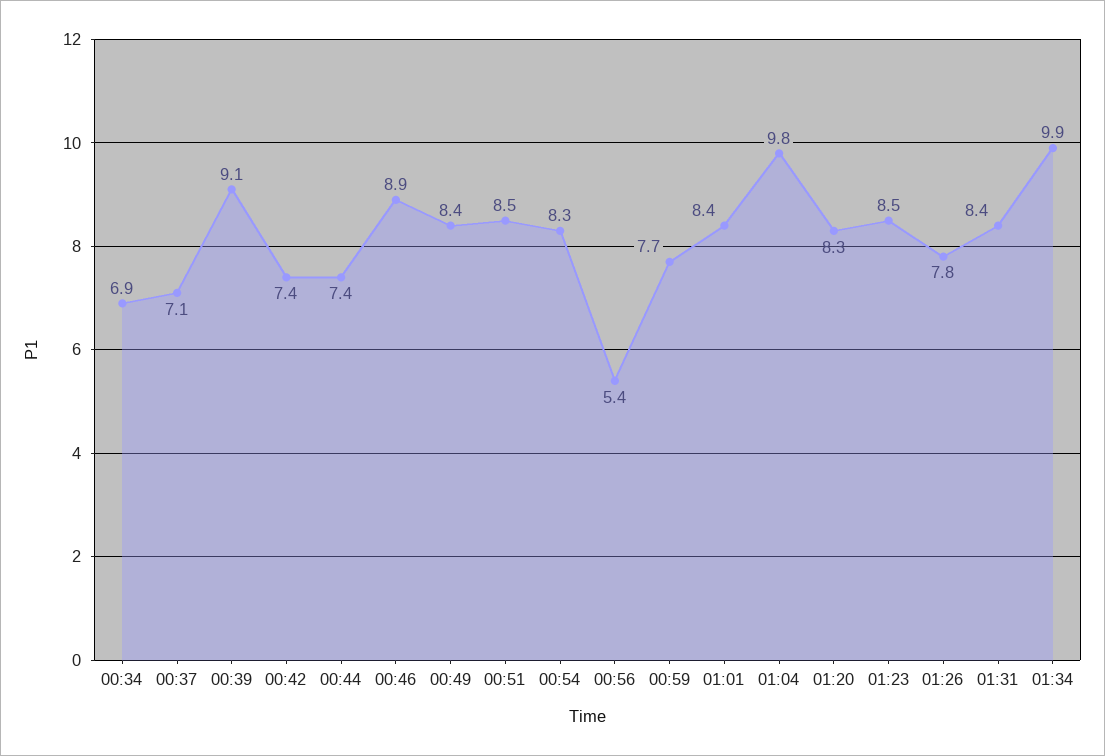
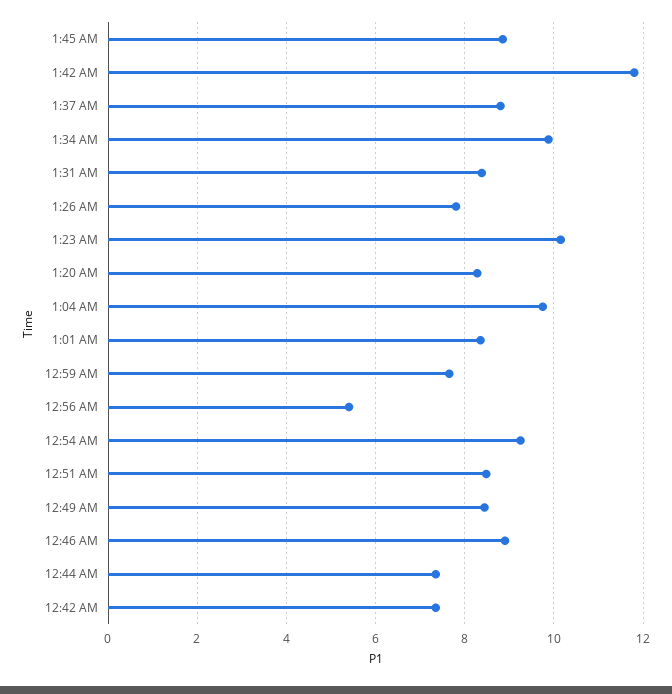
00:34: 6.9 -> none
00:37: 7.1 -> none
00:39: 9.1 -> none
00:54: 8.3 -> 9.2
01:23: 8.5 -> 10.2
1:45 AM: none -> 8.8
1:42 AM: none -> 11.8
1:37 AM: none -> 8.8

